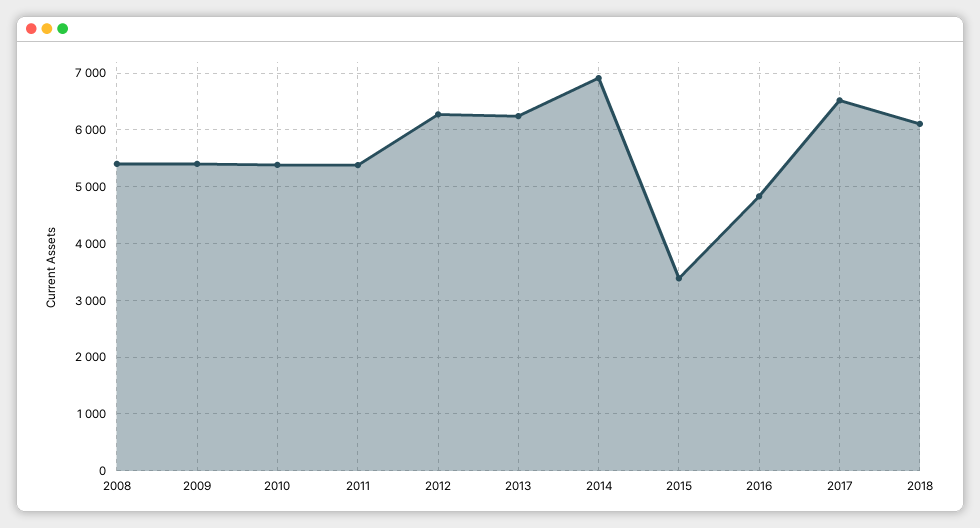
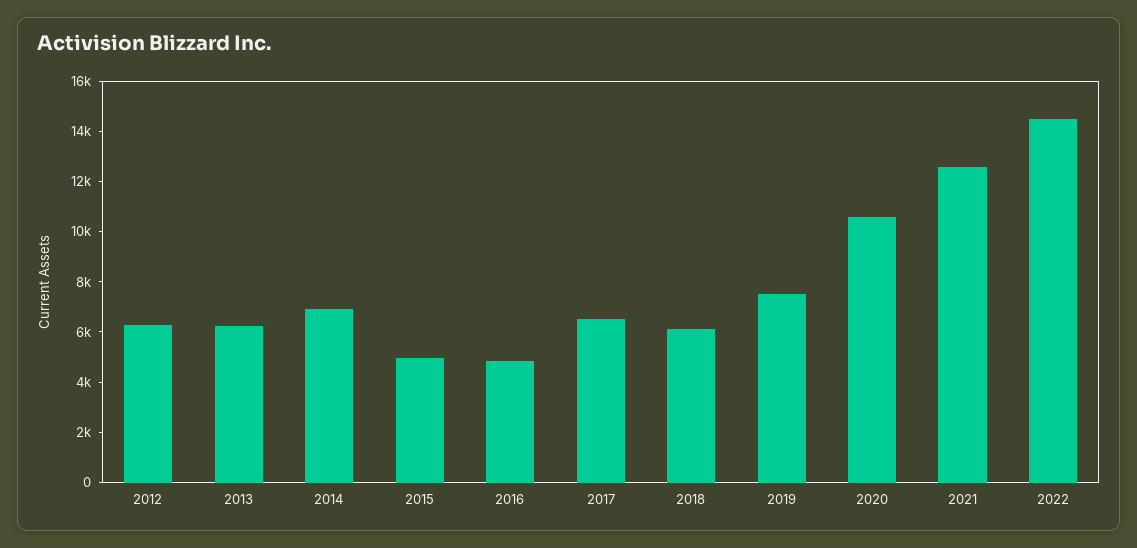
2008: 5400 -> none
2009: 5400 -> none
2010: 5400 -> none
2011: 5400 -> none
2015: 3400 -> 5000
2019: none -> 7500
2020: none -> 10500
2021: none -> 12500
2022: none -> 14500

